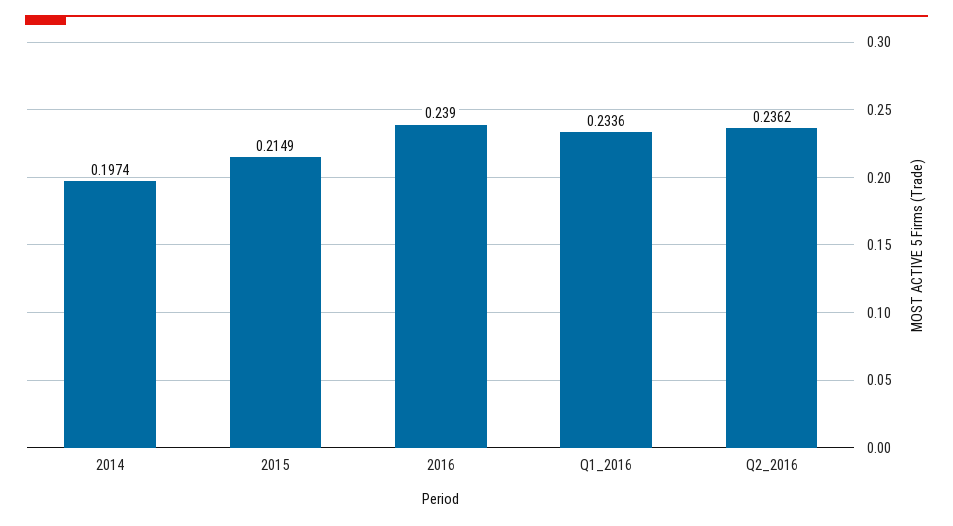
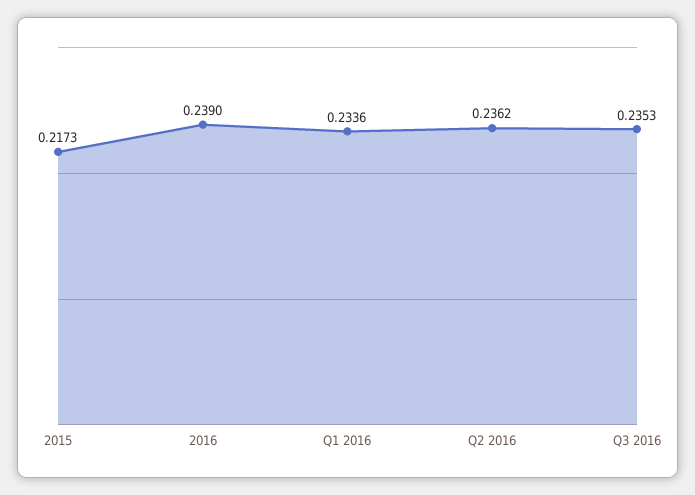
2014: 0.1974 -> none
2015: 0.2149 -> 0.2173
Q3 2016: none -> 0.2353

